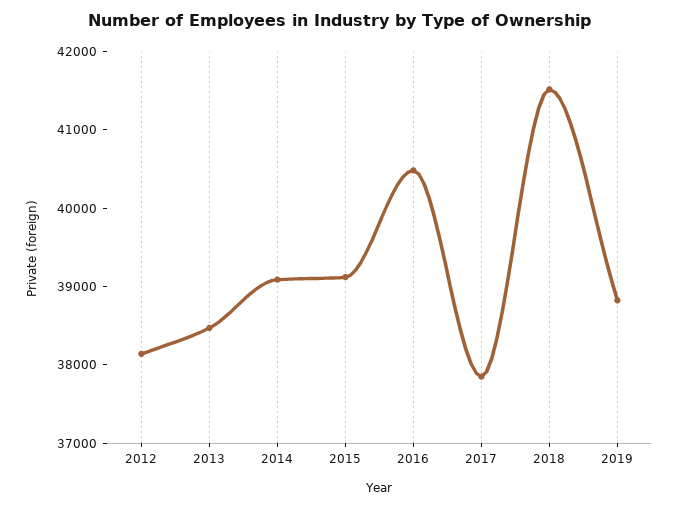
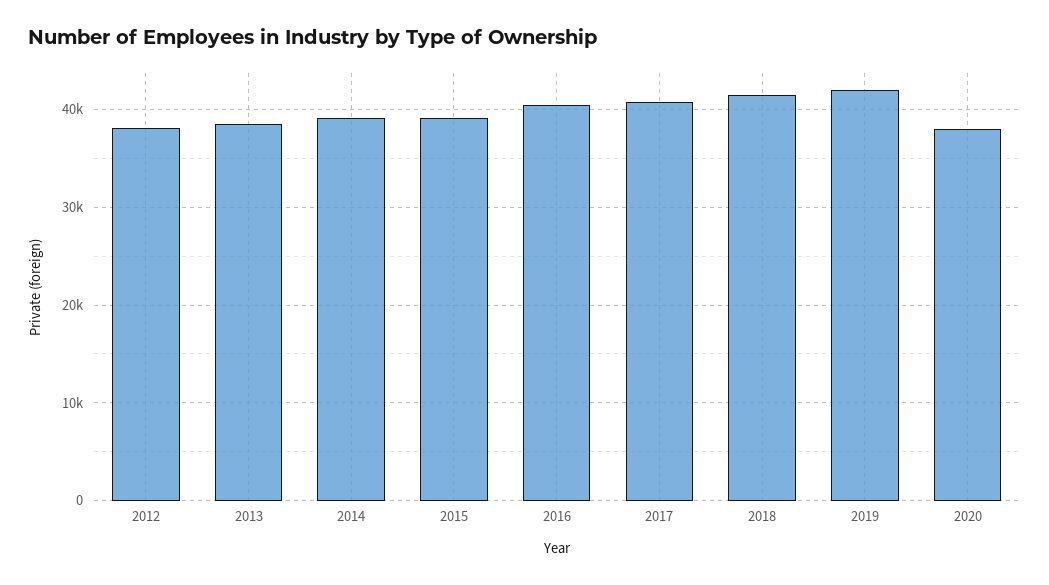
2017: 37800 -> 41000
2019: 38800 -> 42000
2020: none -> 38000

